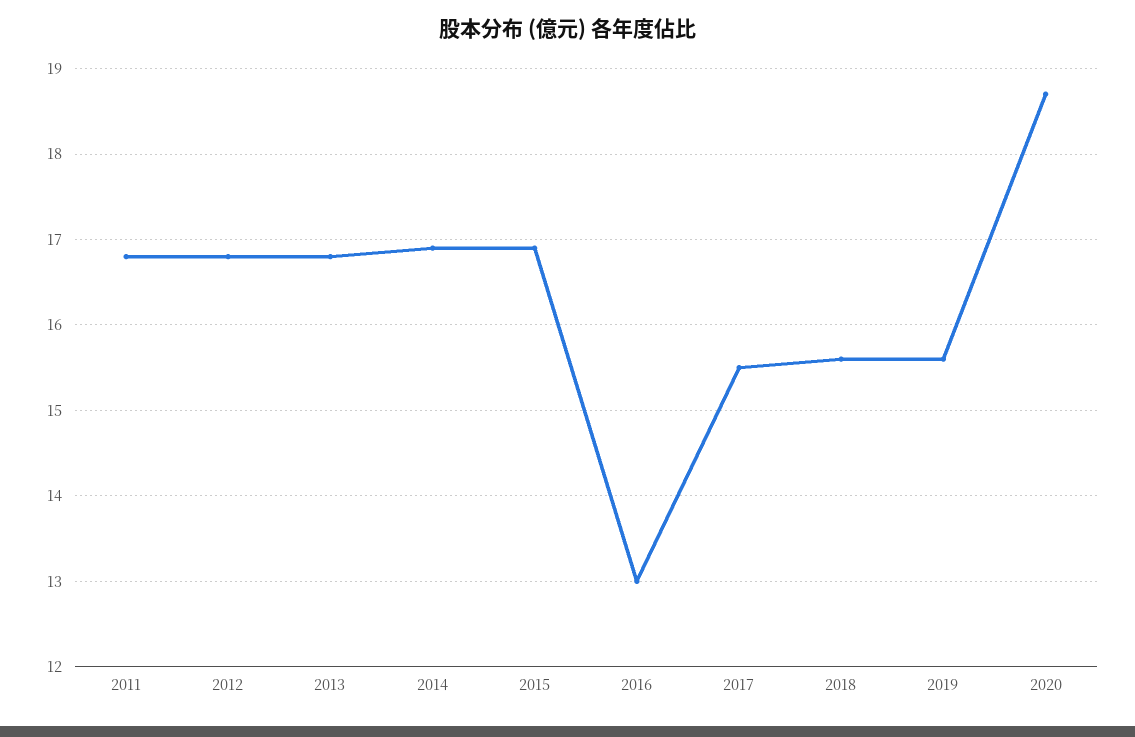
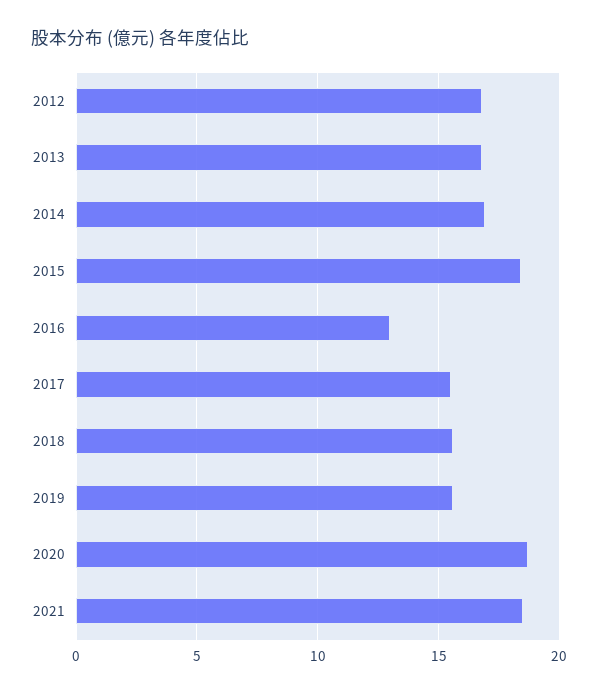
2011: 16.8 -> none
2015: 16.9 -> 18.5
2021: none -> 18.5

